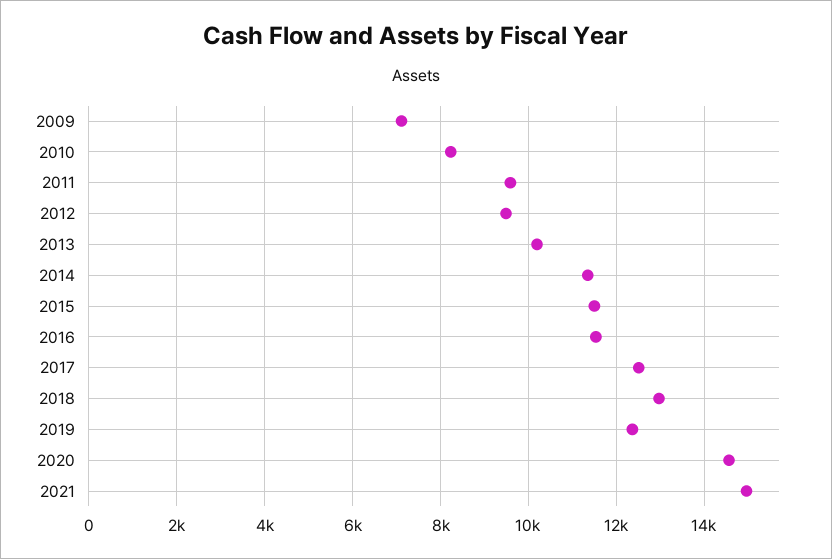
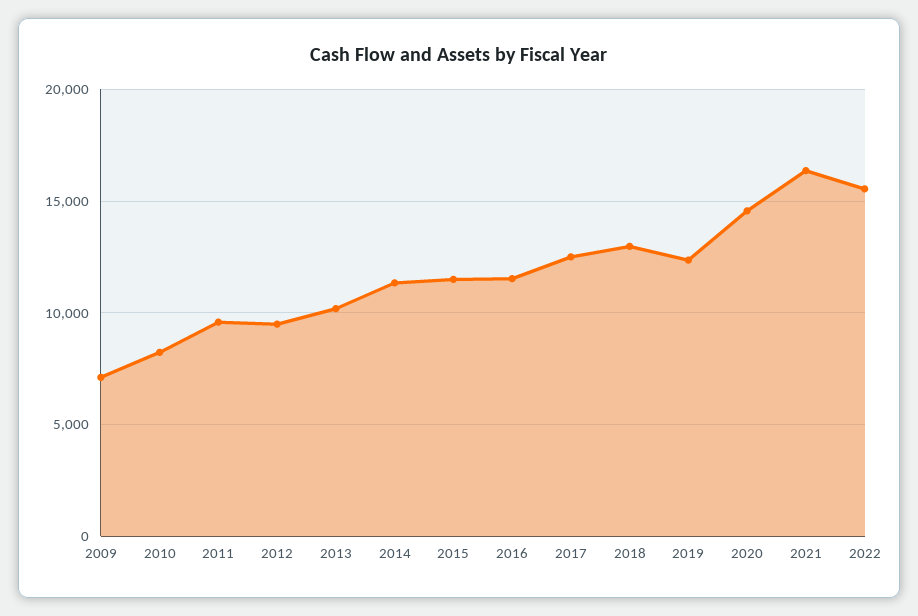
2021: 15000 -> 16500
2022: none -> 15500

